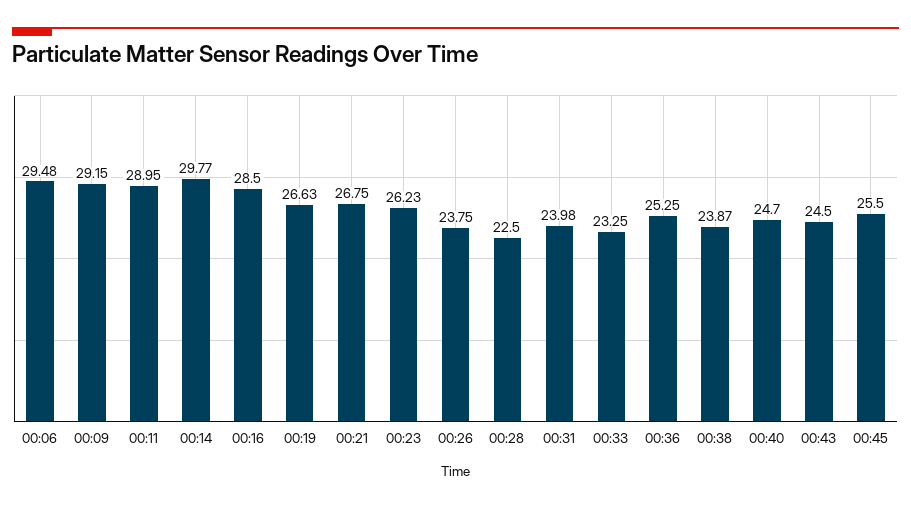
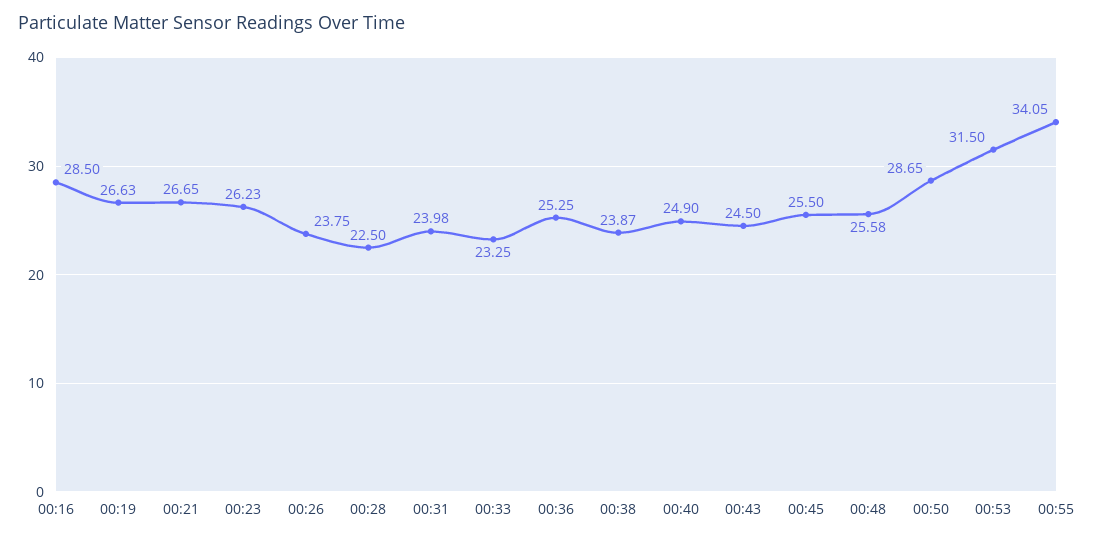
00:06: 29.48 -> none
00:09: 29.15 -> none
00:11: 28.95 -> none
00:14: 29.77 -> none
00:21: 26.75 -> 26.65
00:40: 24.7 -> 24.9
00:48: none -> 25.58
00:50: none -> 28.65
00:53: none -> 31.5
00:55: none -> 34.05

